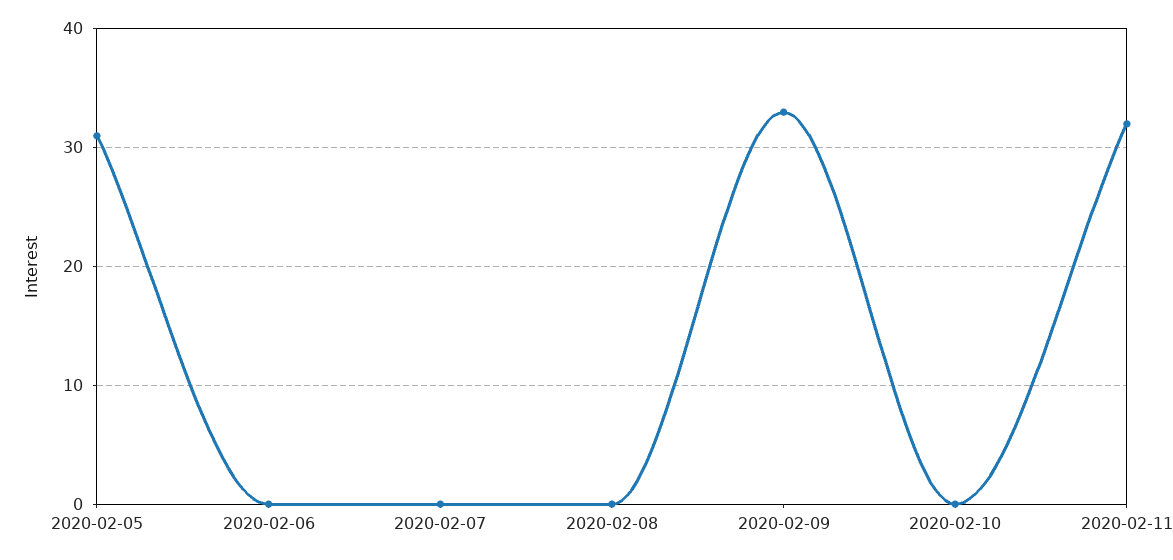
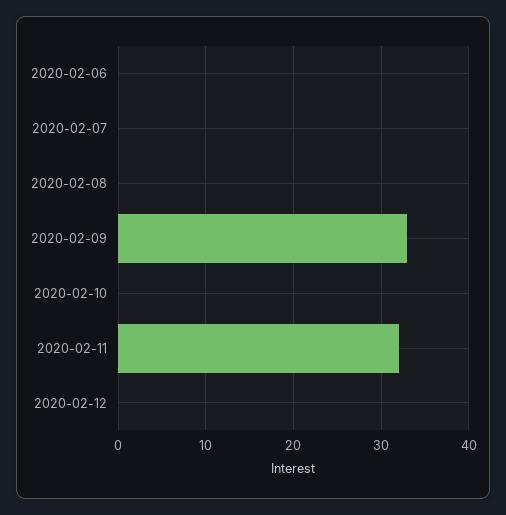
2020-02-05: 31 -> none
2020-02-12: none -> 0

